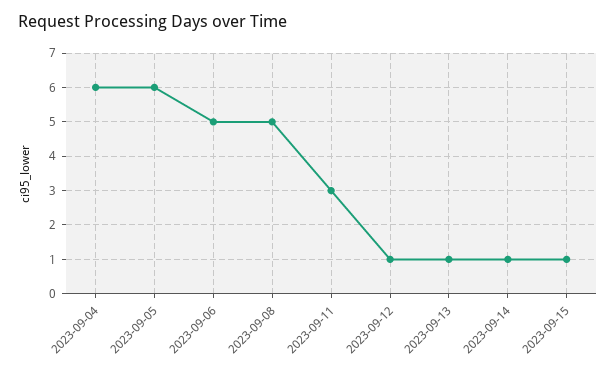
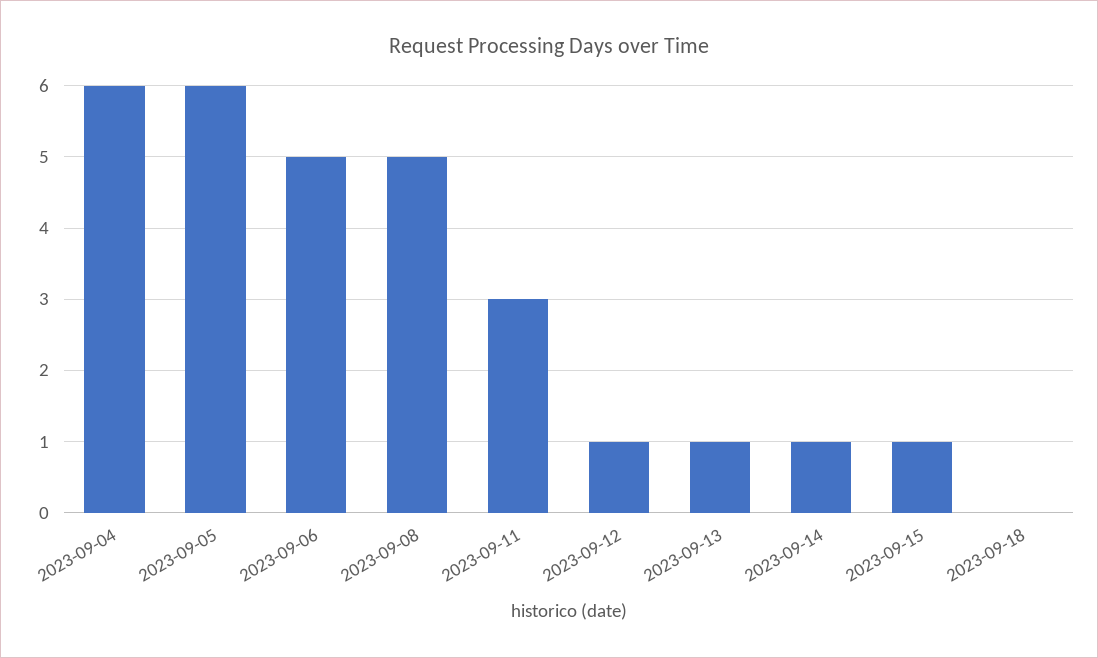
2023-09-18: none -> 0

